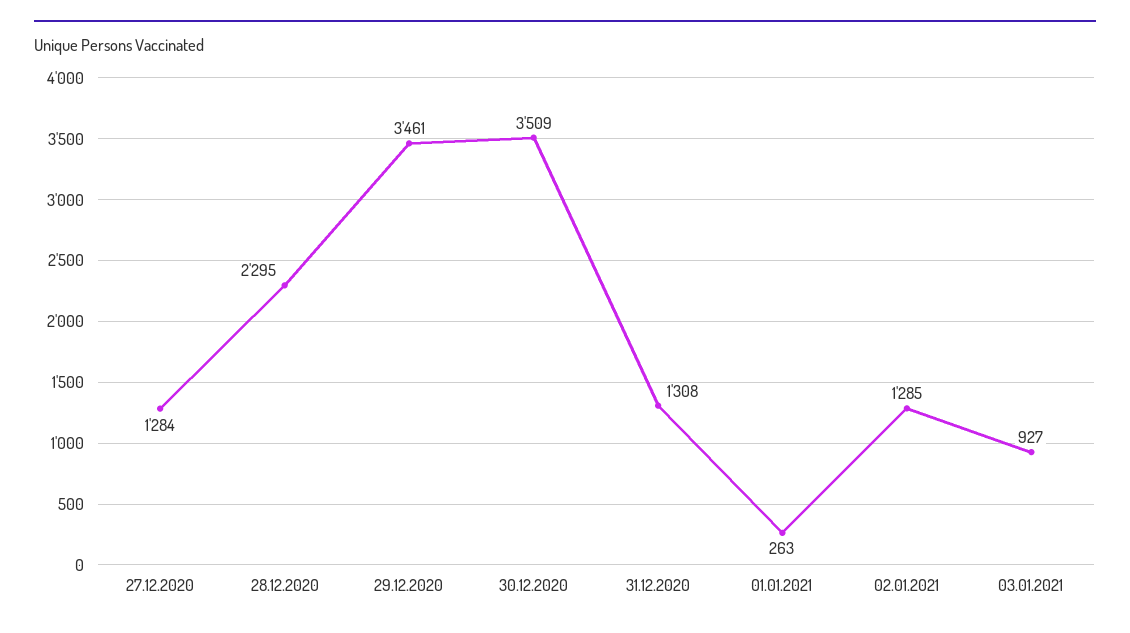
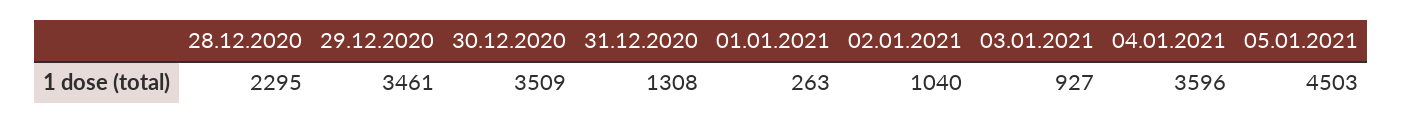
27.12.2020: 1284 -> none
02.01.2021: 1285 -> 1040
04.01.2021: none -> 3596
05.01.2021: none -> 4503

